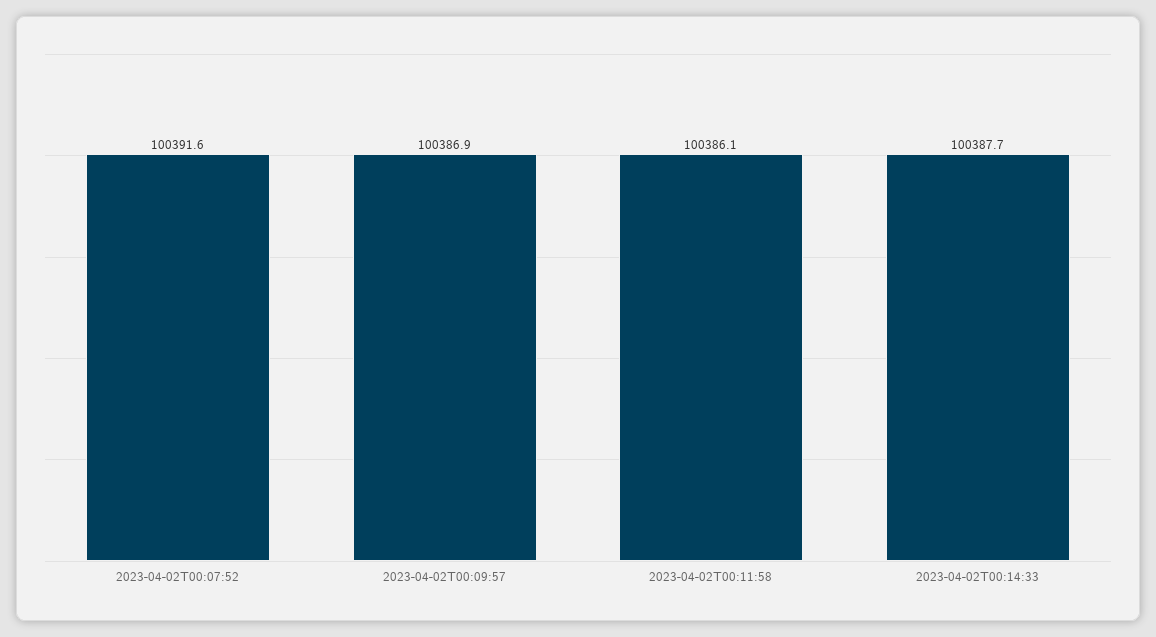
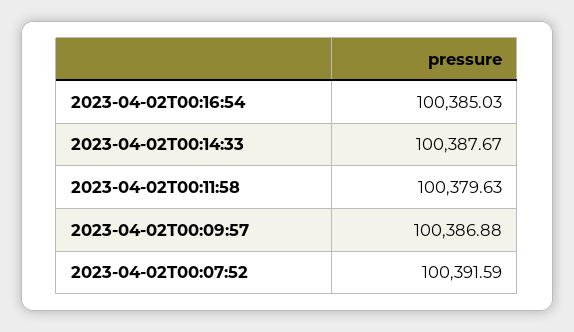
2023-04-02T00:11:58: 100386.1 -> 100379.63
2023-04-02T00:16:54: none -> 100385.03

